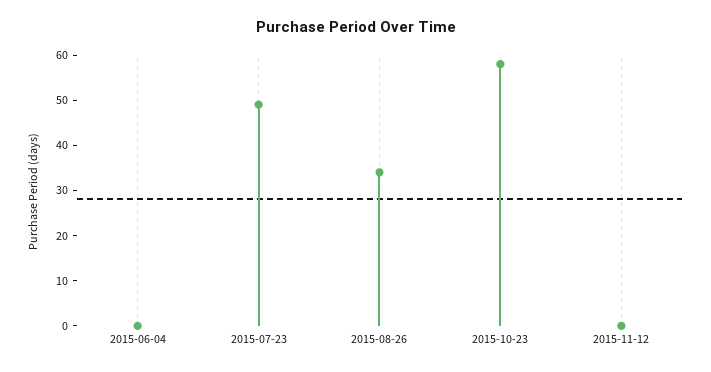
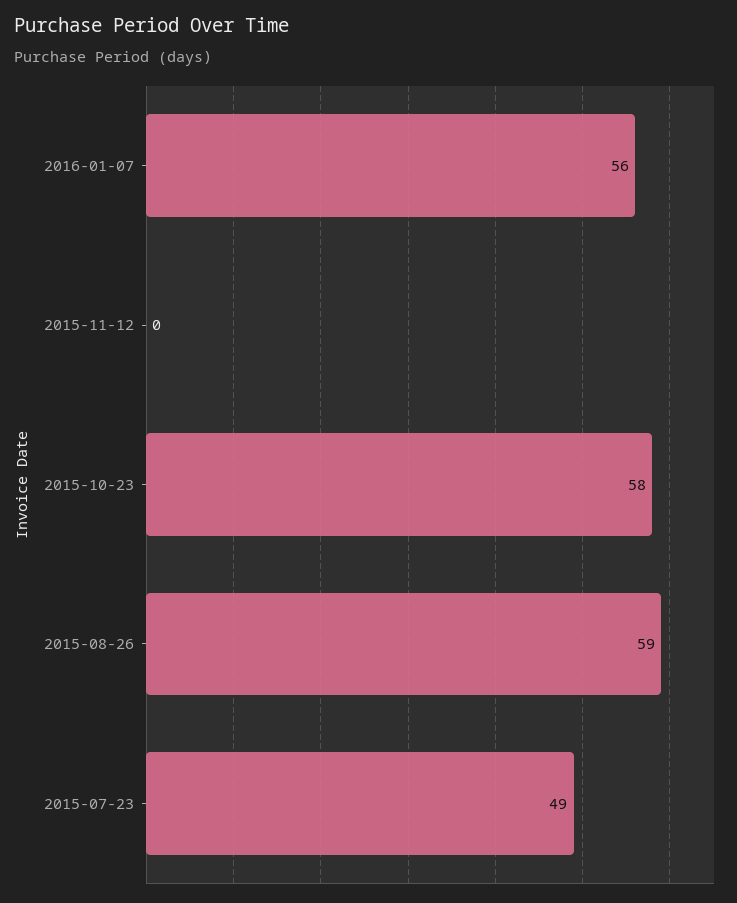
2015-06-04: 0 -> none
2015-08-26: 35 -> 59
2016-01-07: none -> 56

